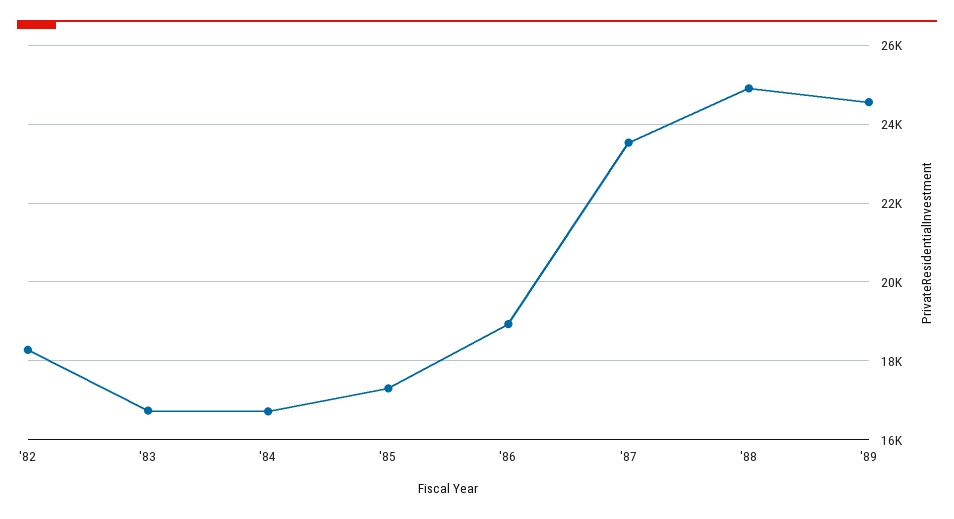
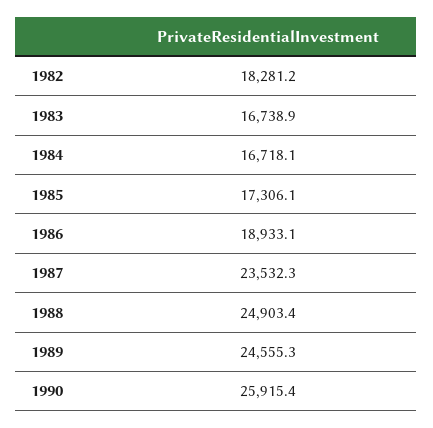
1990: none -> 25915.4

